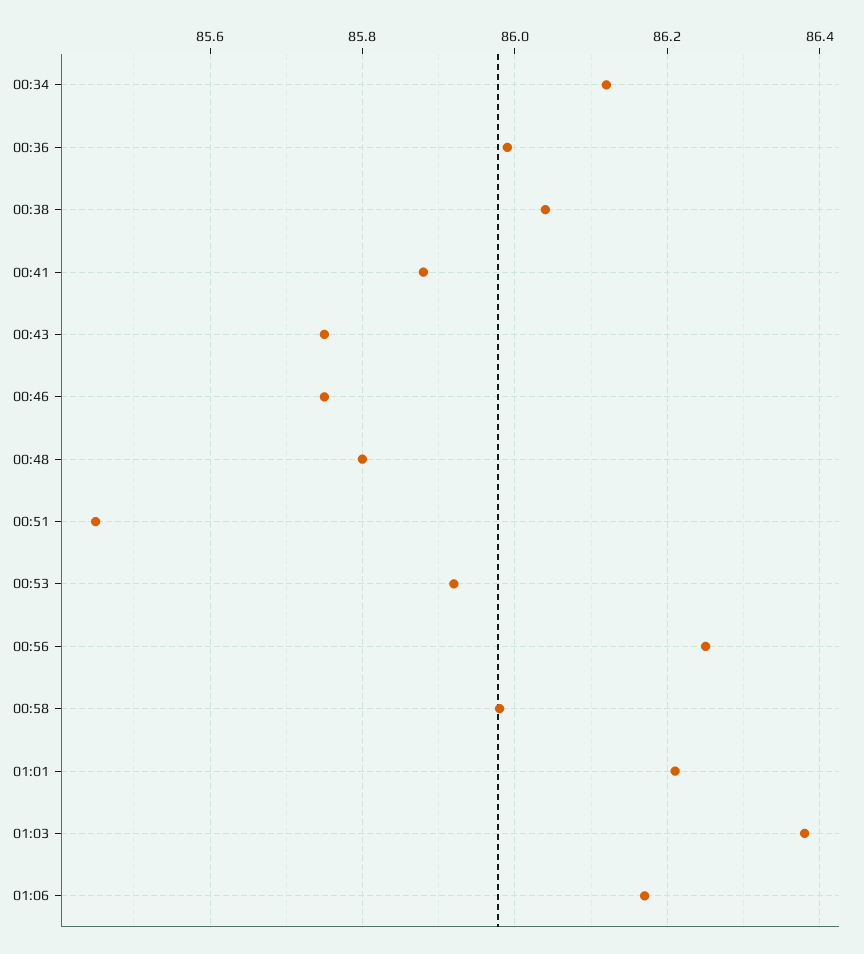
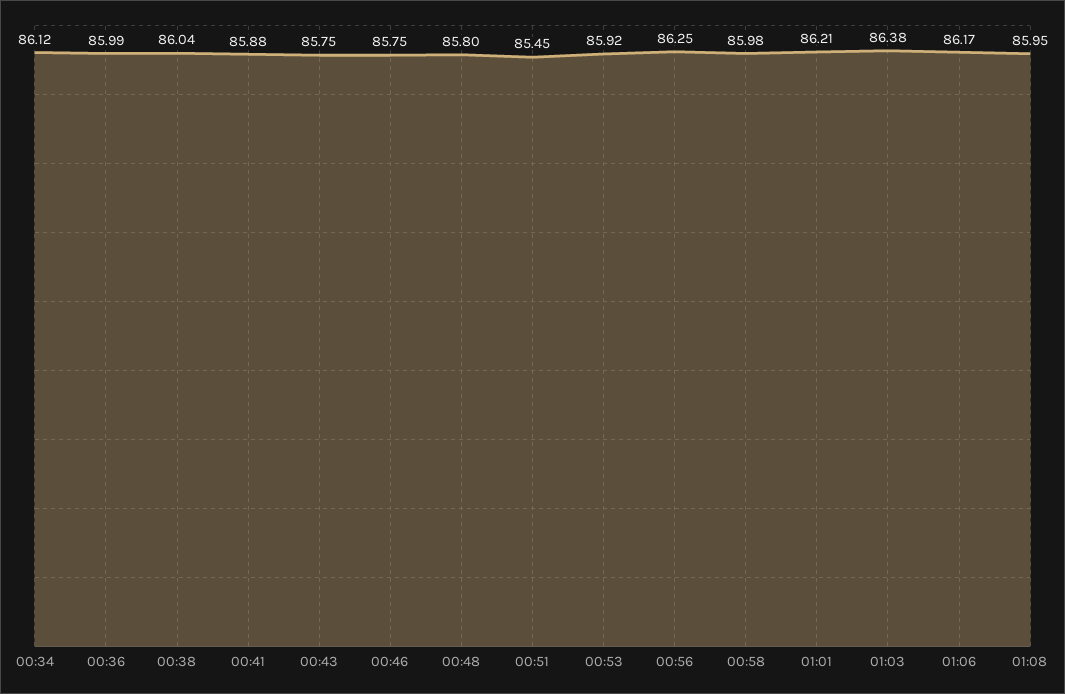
01:08: none -> 85.95

